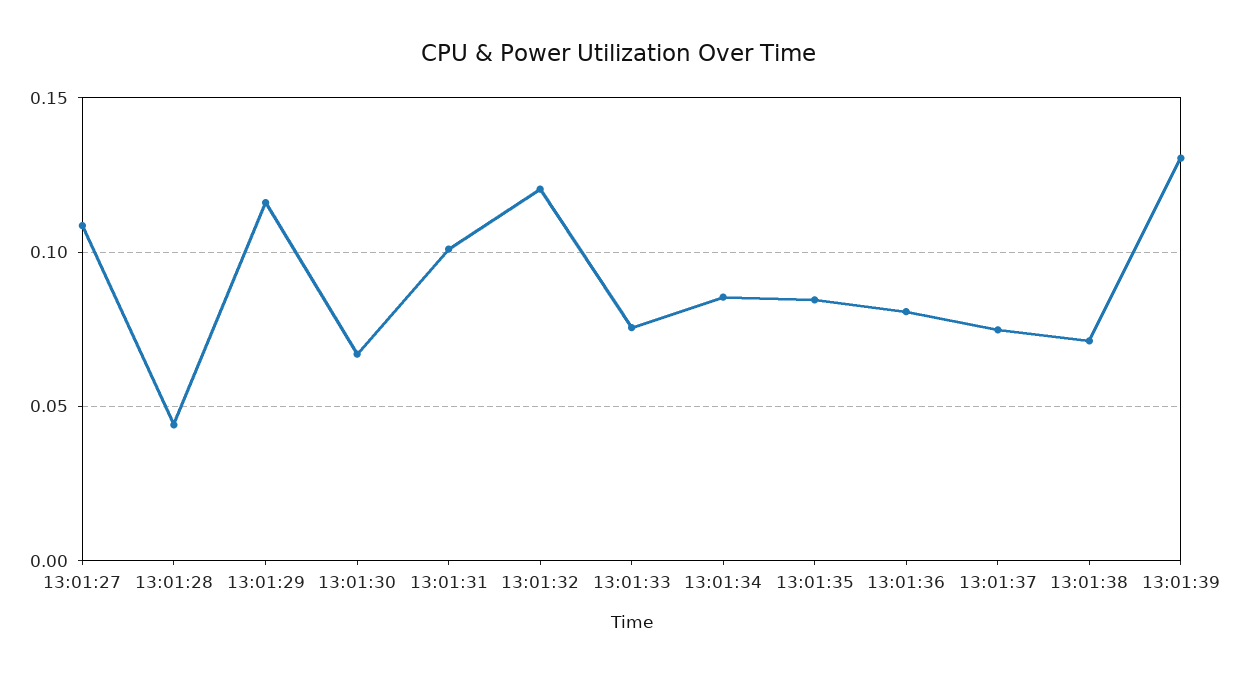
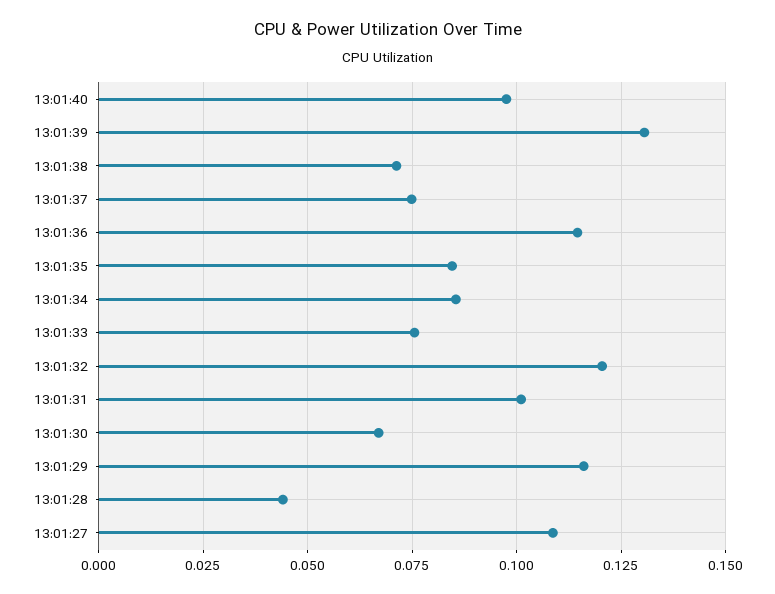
13:01:36: 0.08 -> 0.115
13:01:40: none -> 0.0975

